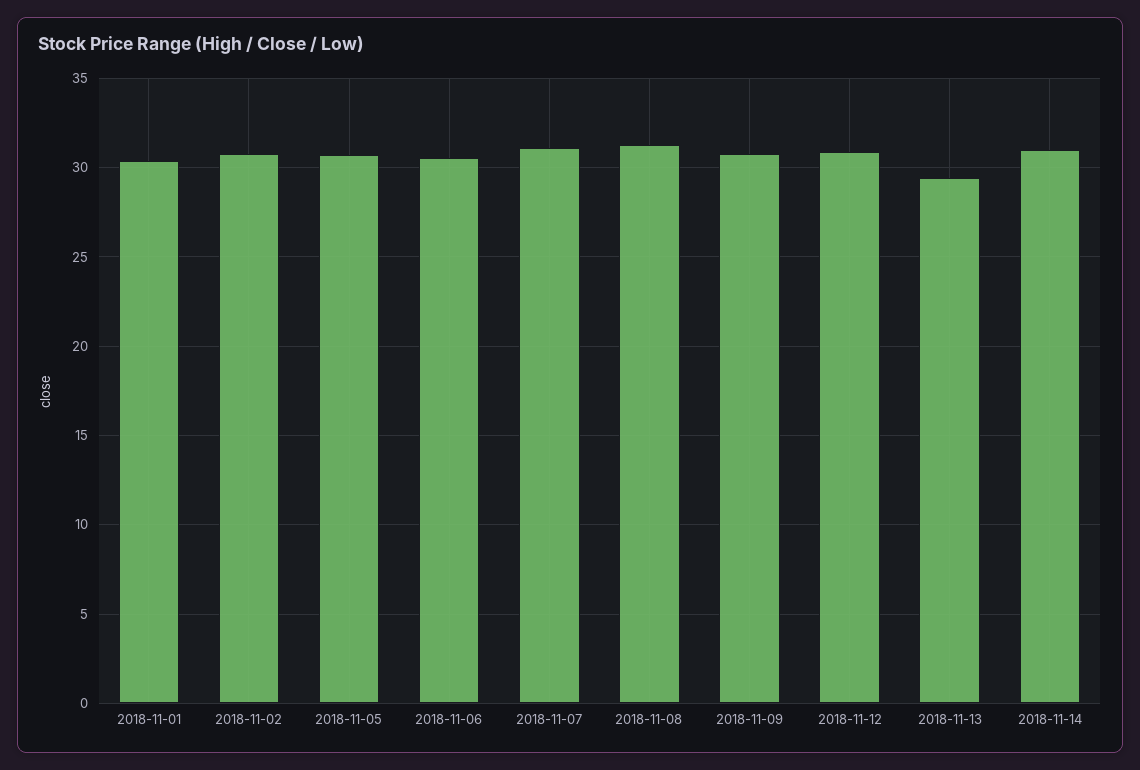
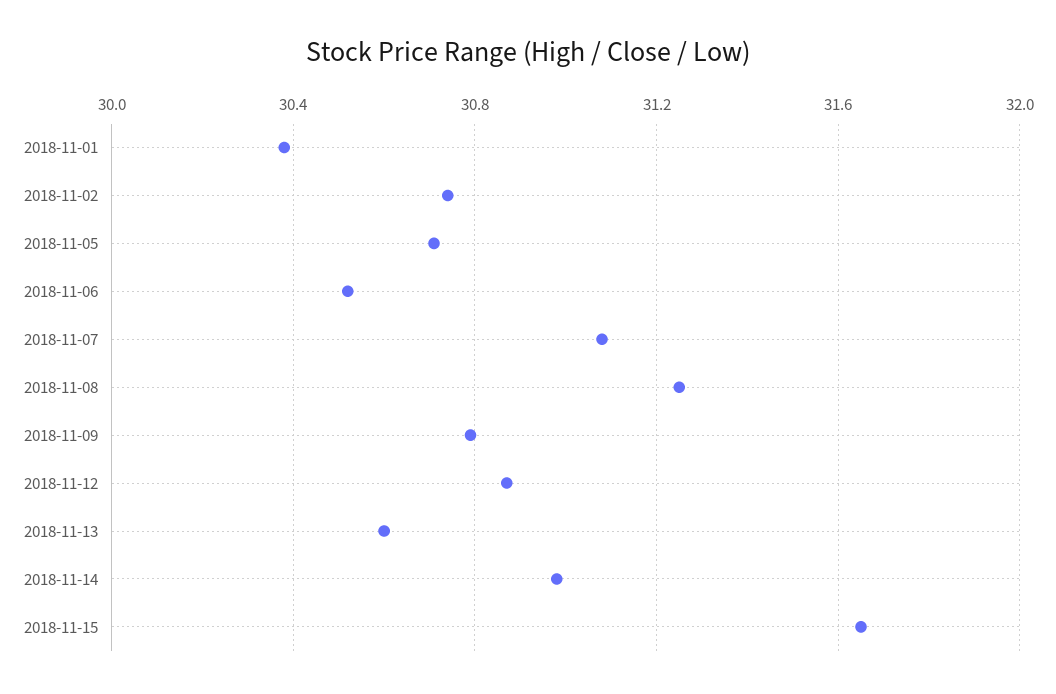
2018-11-13: 29.5 -> 30.6
2018-11-15: none -> 31.65

